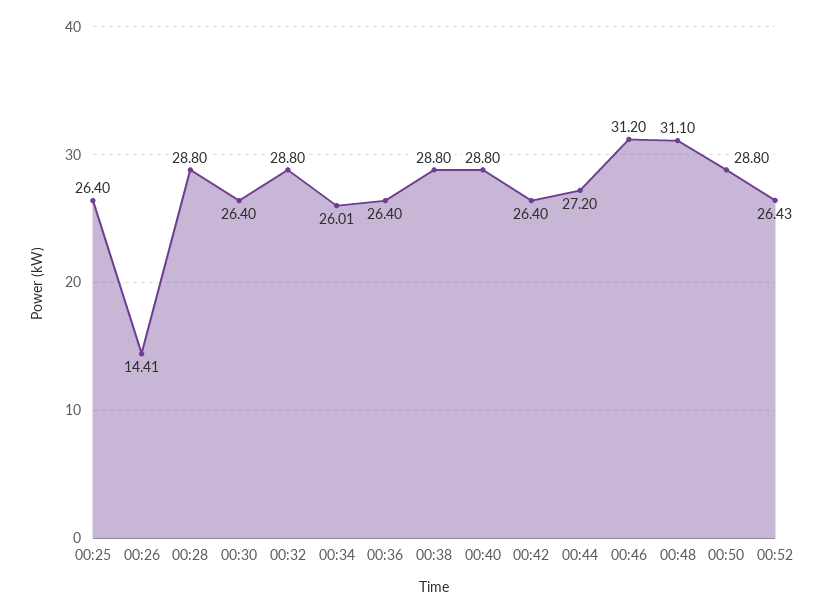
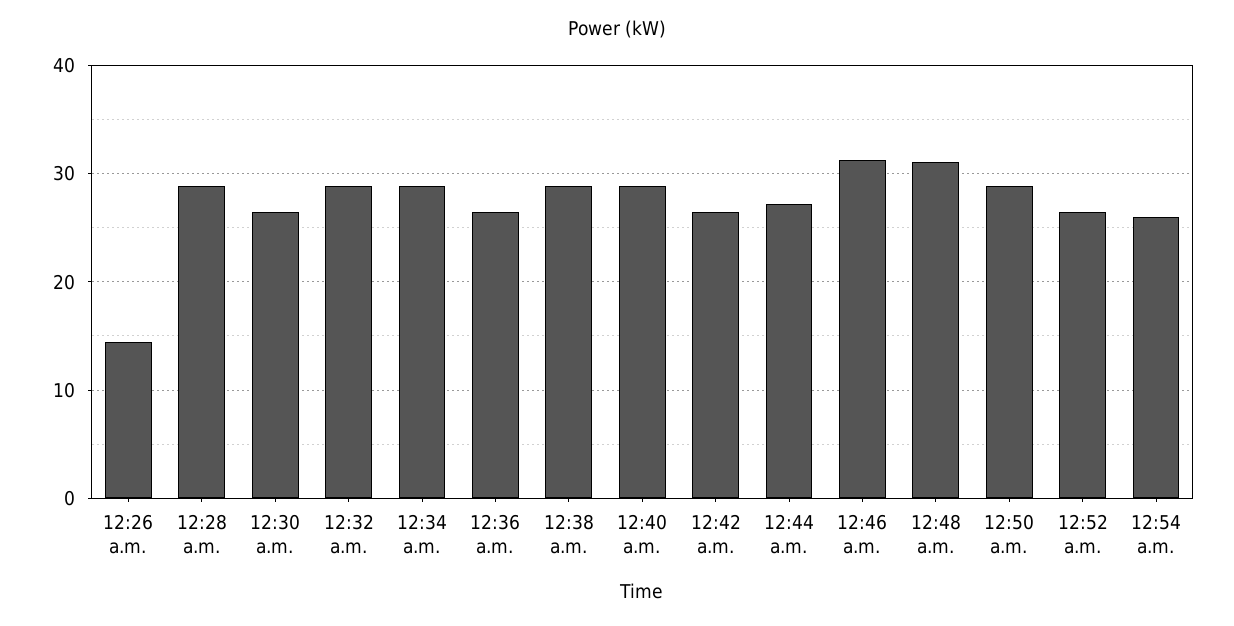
00:25: 26.4 -> none
00:34: 26.01 -> 29
12:54 a.m.: none -> 26

